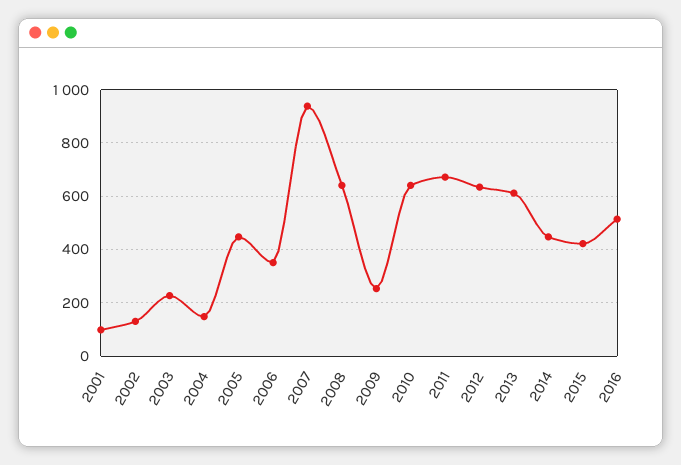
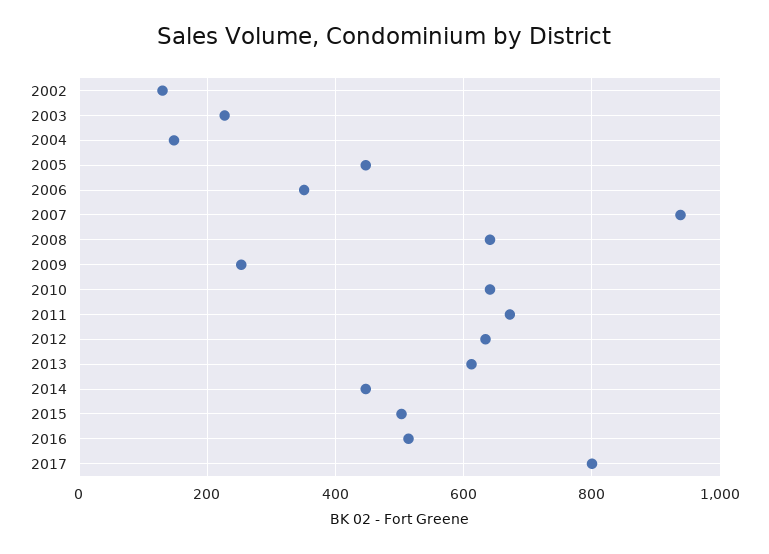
2001: 100 -> none
2015: 425 -> 500
2017: none -> 800

